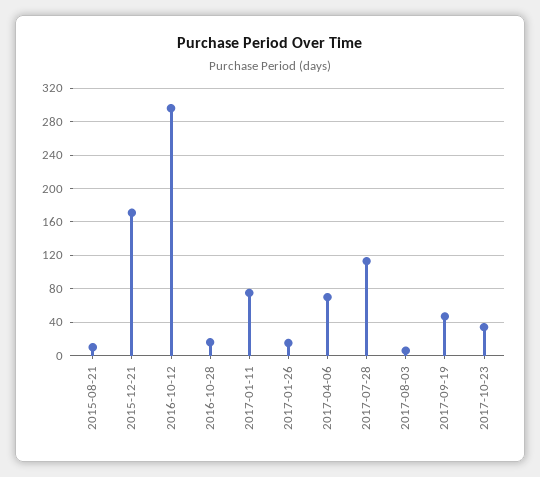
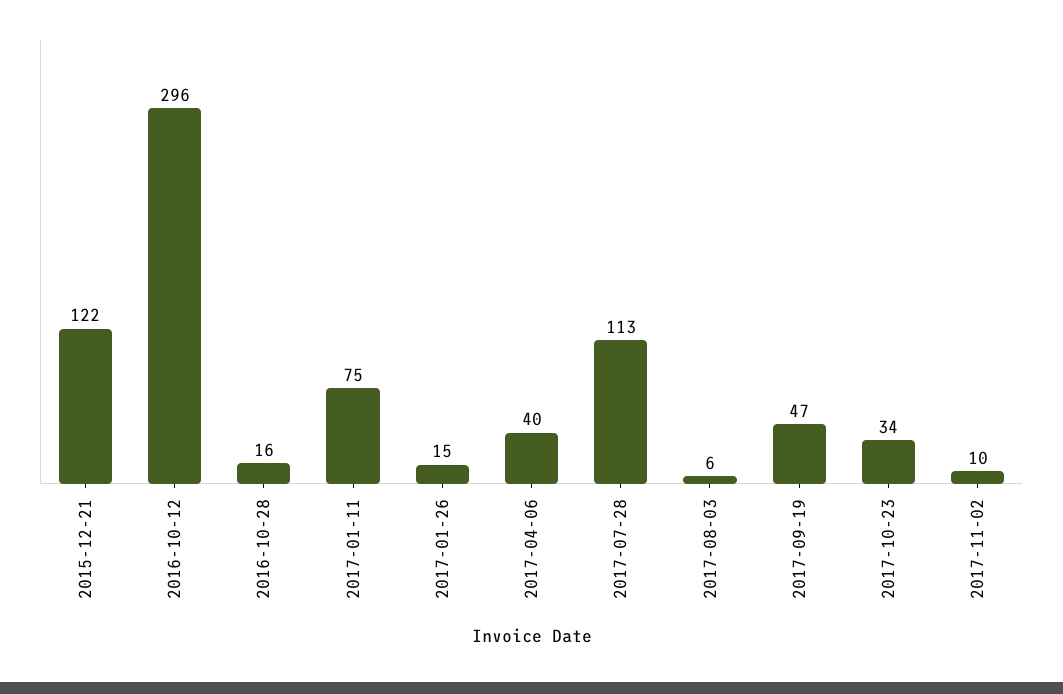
2015-08-21: 10 -> none
2015-12-21: 170 -> 122
2017-04-06: 70 -> 40
2017-11-02: none -> 10

